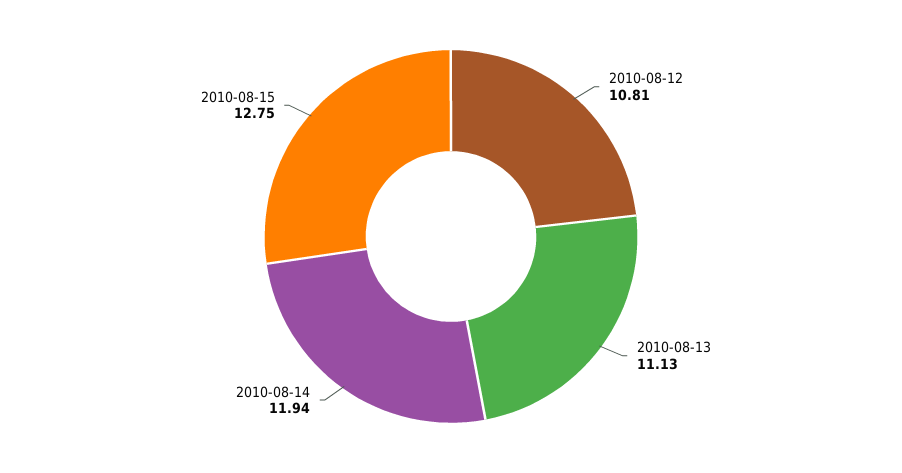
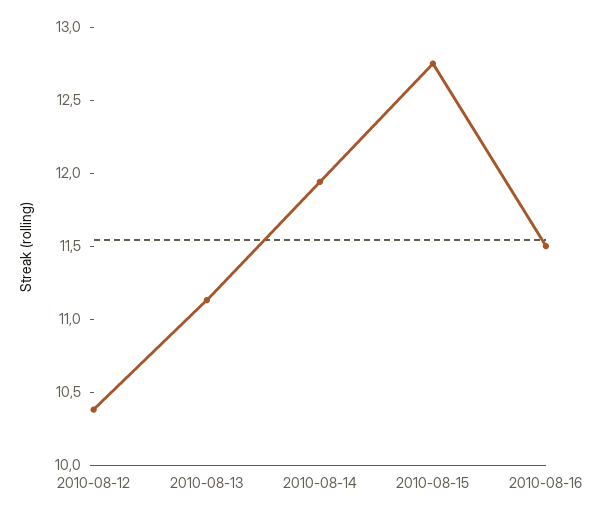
2010-08-12: 10.81 -> 10.4
2010-08-16: none -> 11.5

